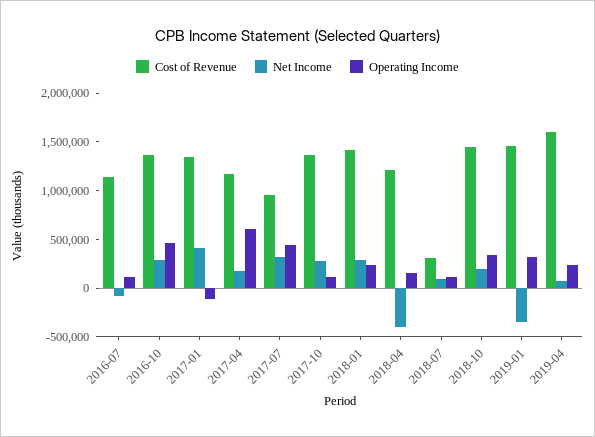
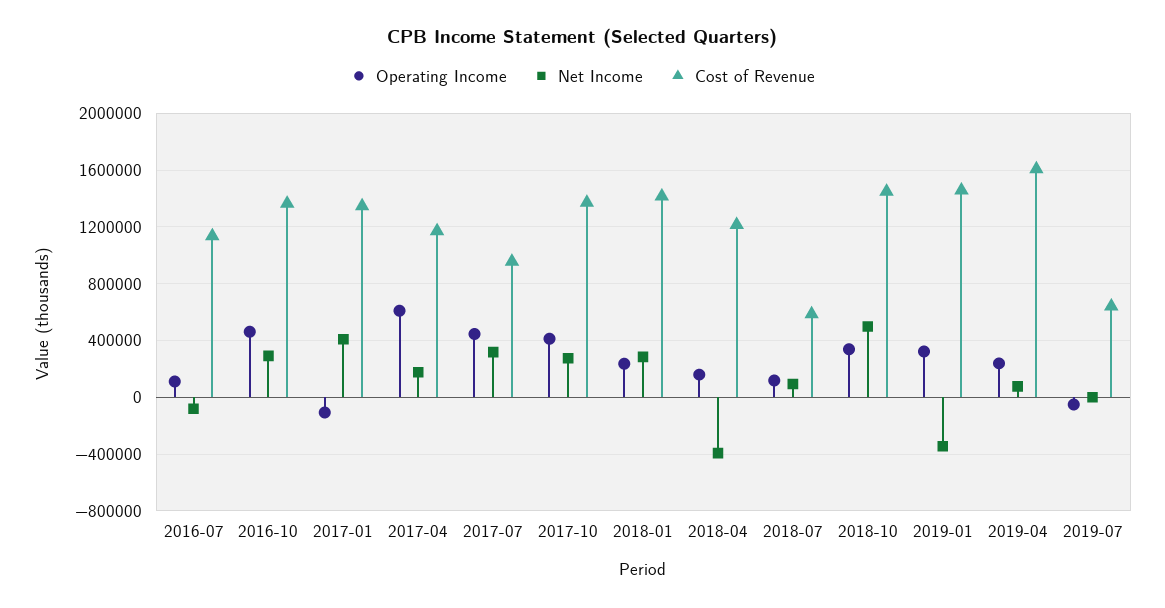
Operating Income, 2017-10: 100000 -> 400000
Cost of Revenue, 2018-07: 300000 -> 600000
Net Income, 2018-10: 200000 -> 500000
Operating Income, 2019-07: none -> -50000
Net Income, 2019-07: none -> 0
Cost of Revenue, 2019-07: none -> 650000

